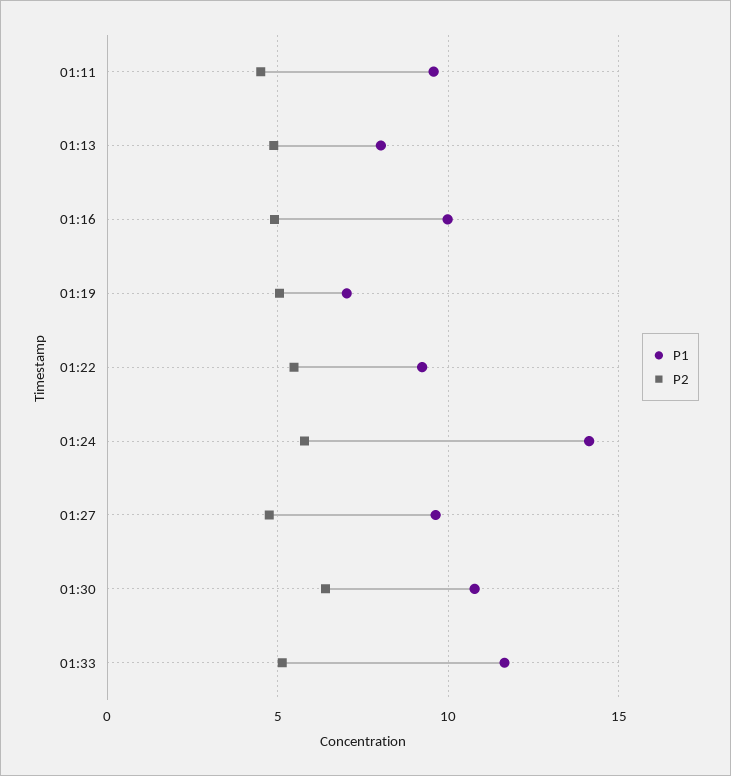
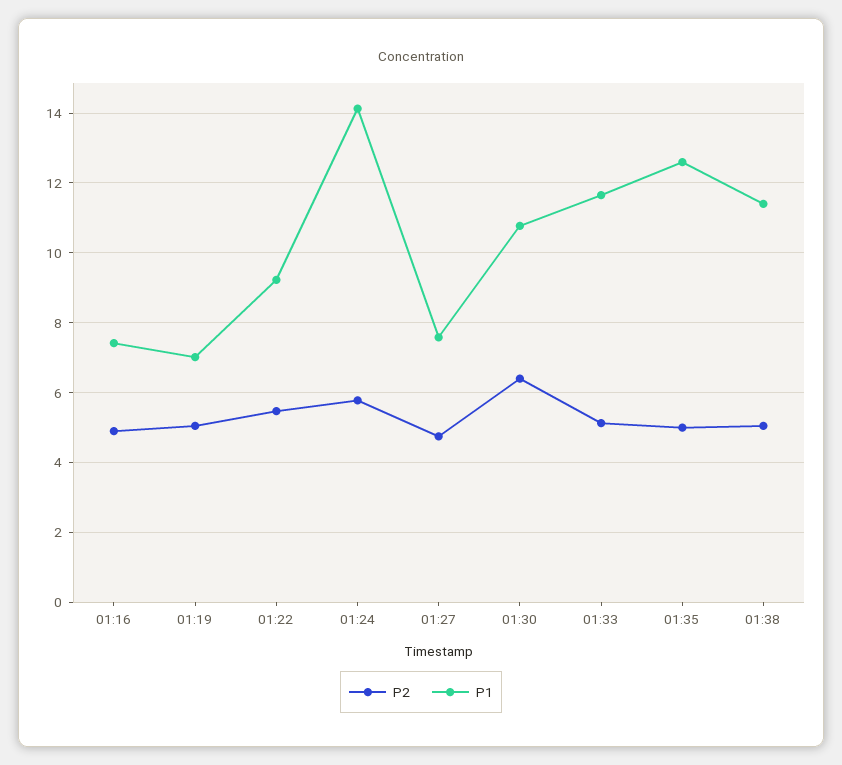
P1, 01:11: 9.5 -> none
P2, 01:11: 4.5 -> none
P1, 01:13: 8 -> none
P2, 01:13: 5 -> none
P1, 01:16: 10 -> 7.4
P1, 01:27: 9.5 -> 7.6
P2, 01:35: none -> 5
P1, 01:35: none -> 12.6
P2, 01:38: none -> 5
P1, 01:38: none -> 11.4

